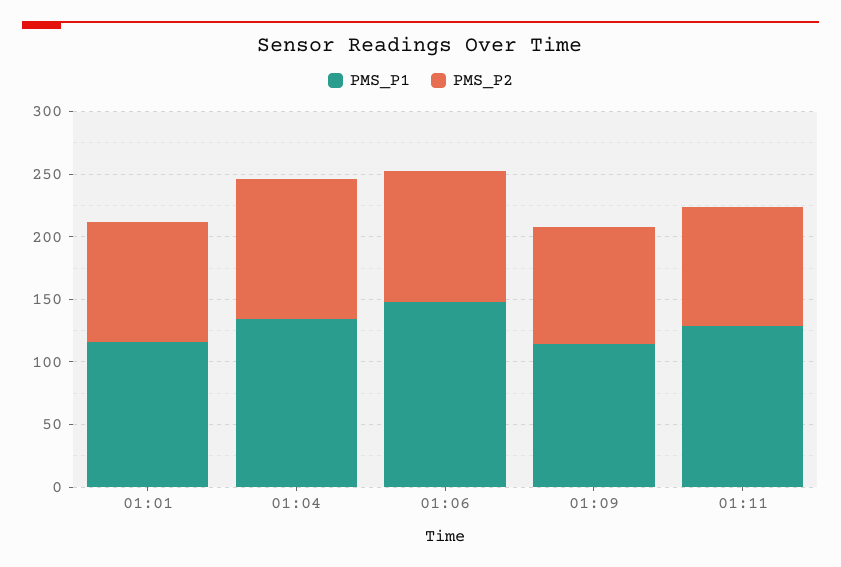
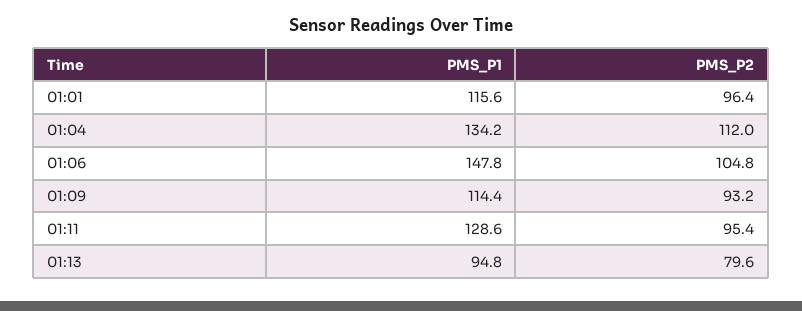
PMS_P1, 01:13: none -> 94.8
PMS_P2, 01:13: none -> 79.6

